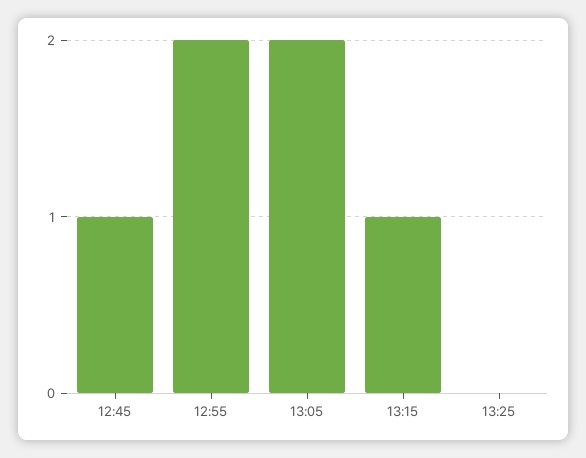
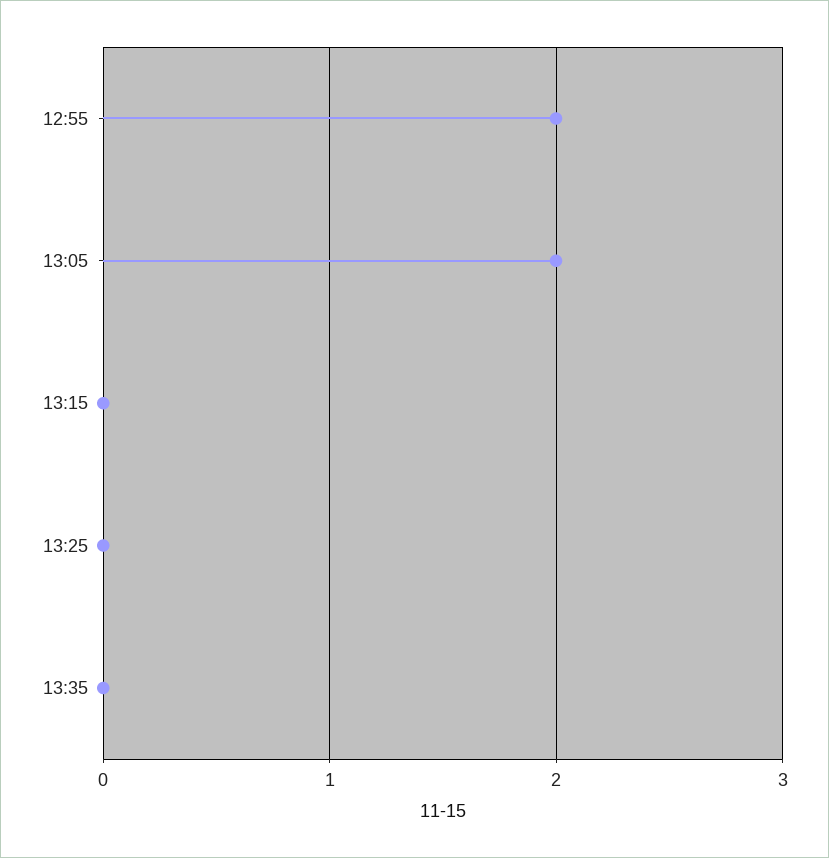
12:45: 1 -> none
13:15: 1 -> 0
13:35: none -> 0

